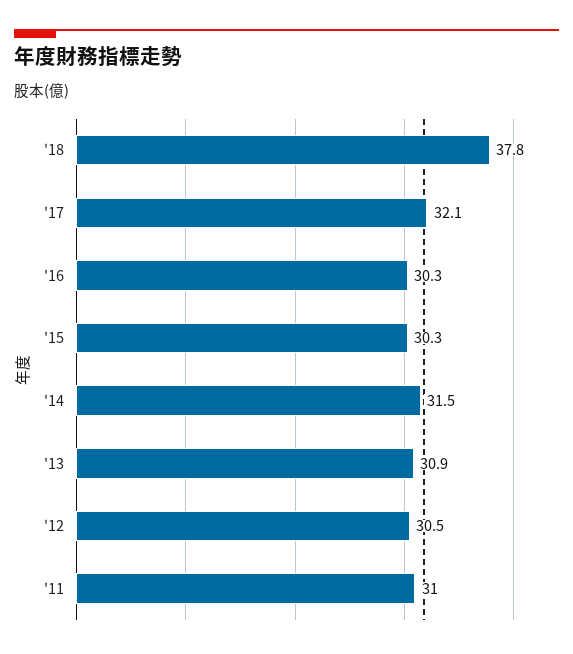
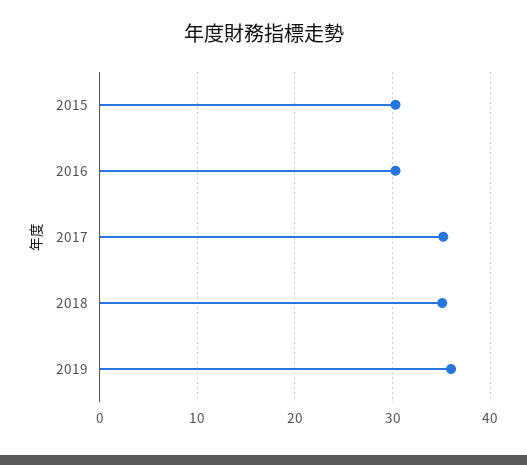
'18: 37.8 -> 35
'17: 32.1 -> 35
'14: 31.5 -> none
'13: 30.9 -> none
'12: 30.5 -> none
'11: 31 -> none
2019: none -> 36

